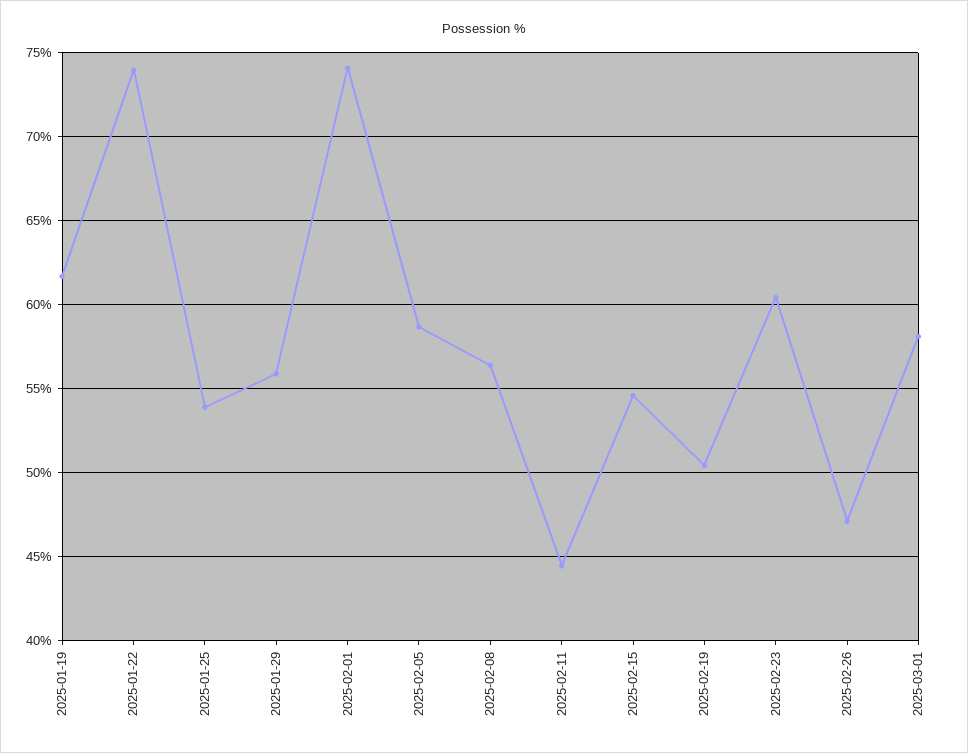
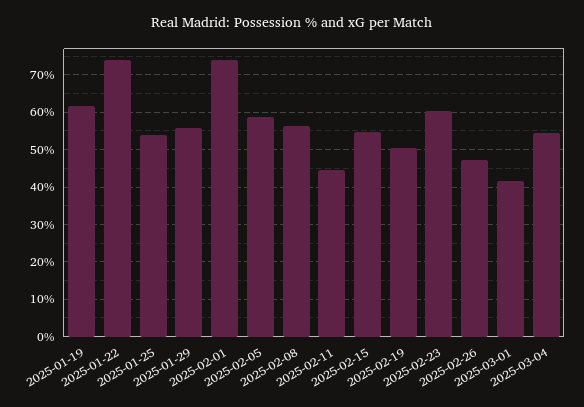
2025-03-01: 58 -> 42
2025-03-04: none -> 54

